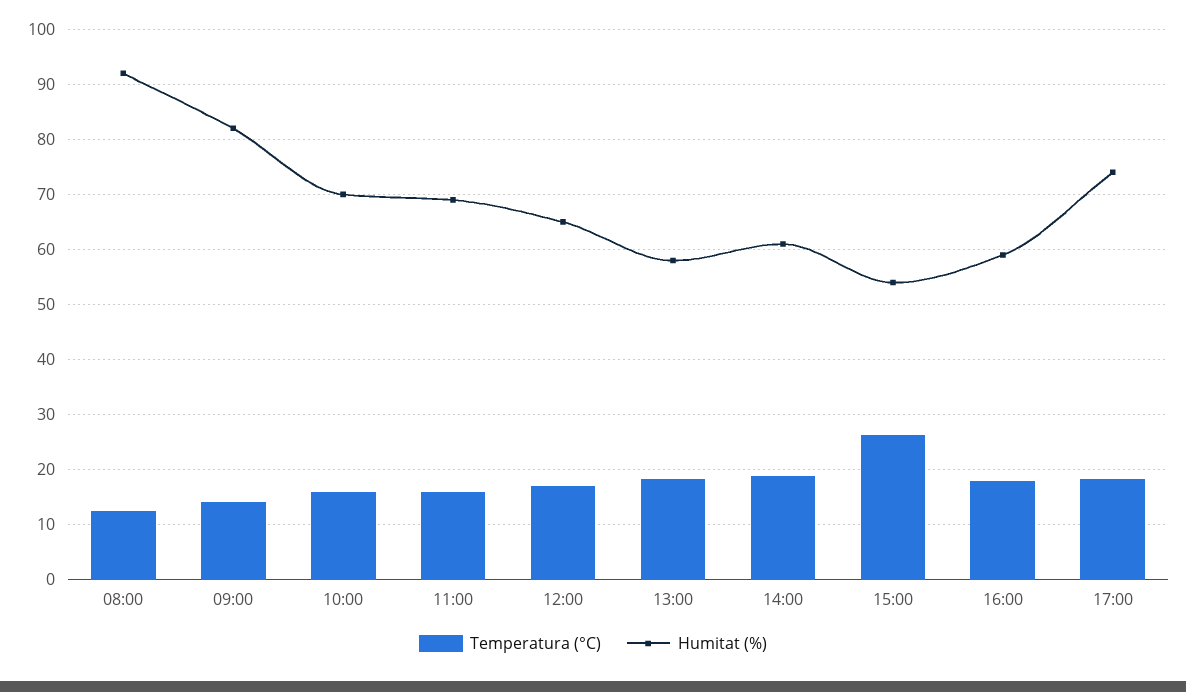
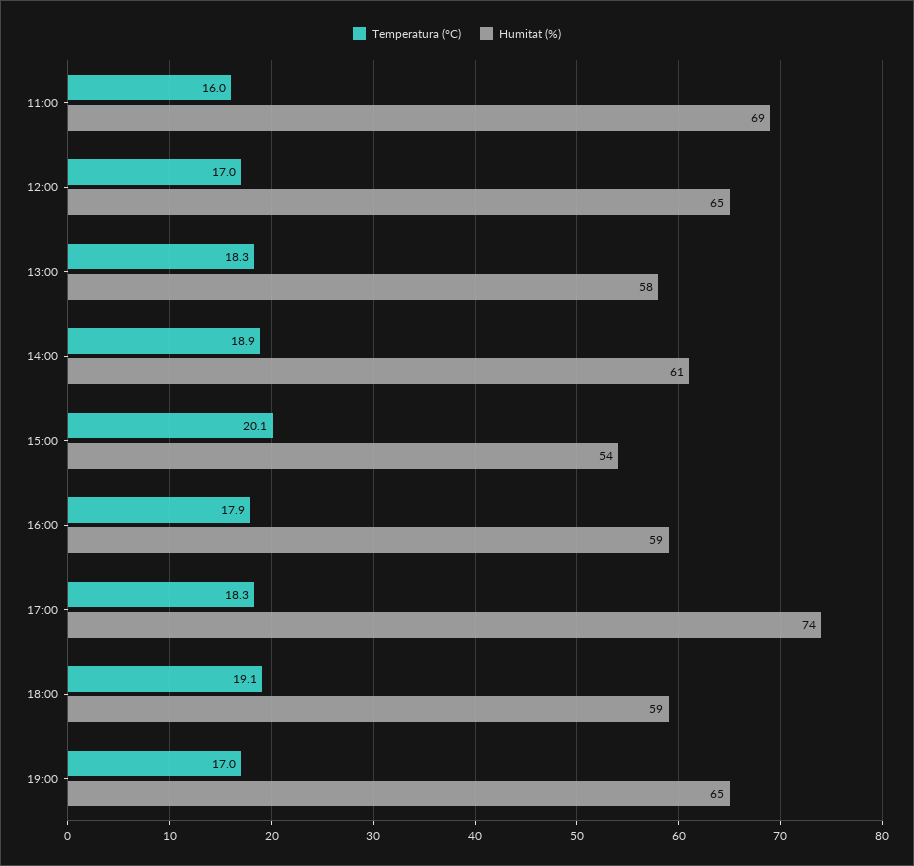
Temperatura (°C), 08:00: 12 -> none
Humitat (%), 08:00: 92 -> none
Temperatura (°C), 09:00: 14 -> none
Humitat (%), 09:00: 82 -> none
Temperatura (°C), 10:00: 16 -> none
Humitat (%), 10:00: 70 -> none
Temperatura (°C), 15:00: 26 -> 20.1
Temperatura (°C), 18:00: none -> 19.1
Humitat (%), 18:00: none -> 59
Temperatura (°C), 19:00: none -> 17
Humitat (%), 19:00: none -> 65

